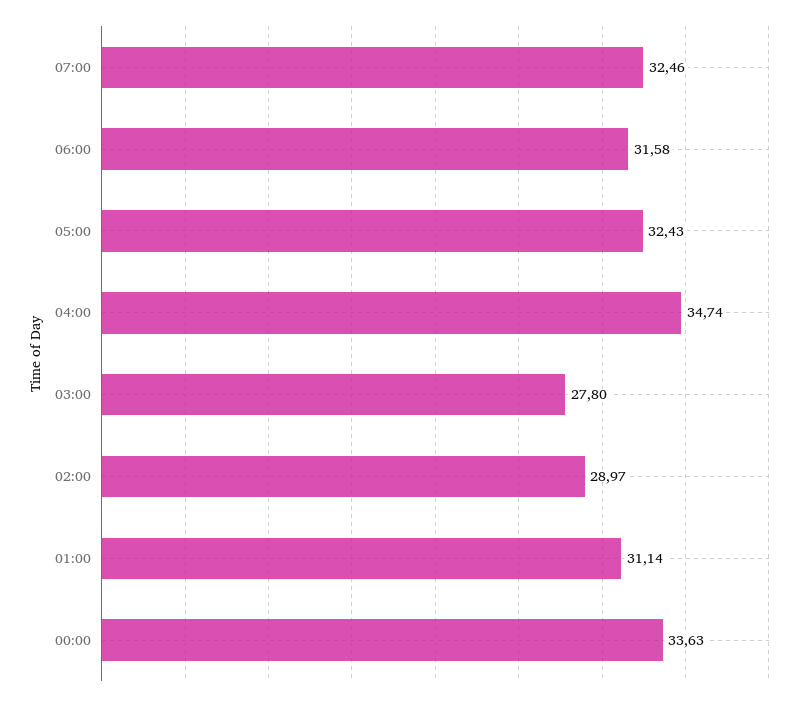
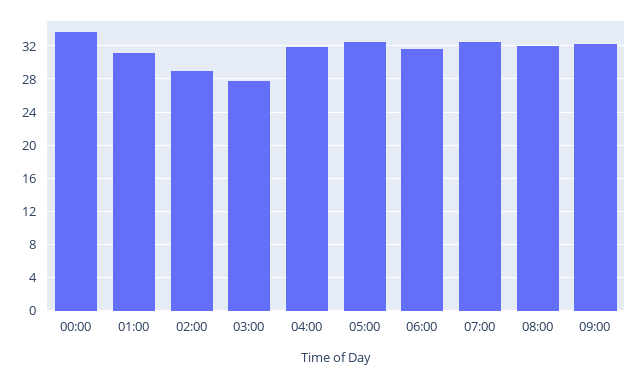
04:00: 34.74 -> 32
08:00: none -> 32
09:00: none -> 32

